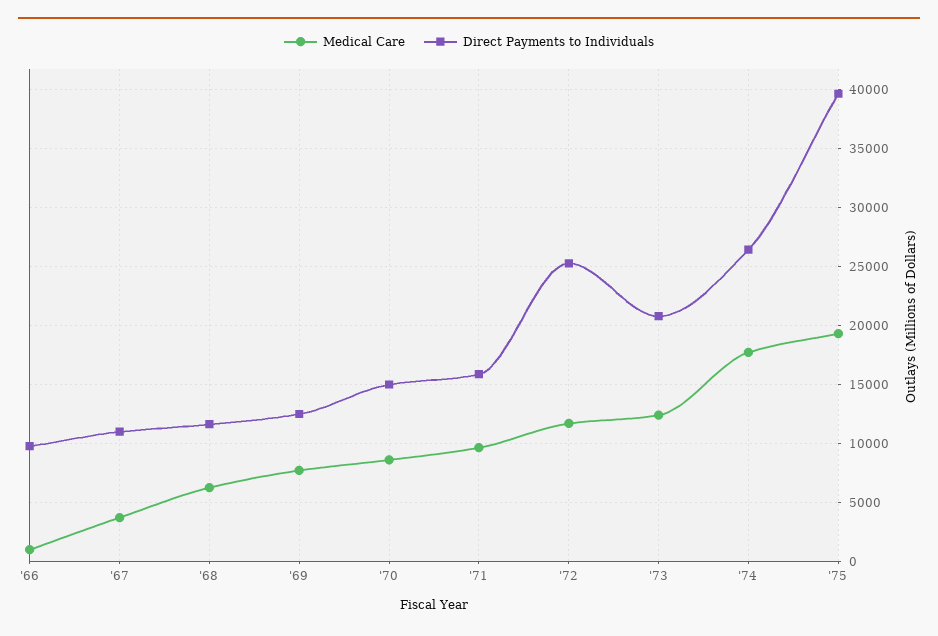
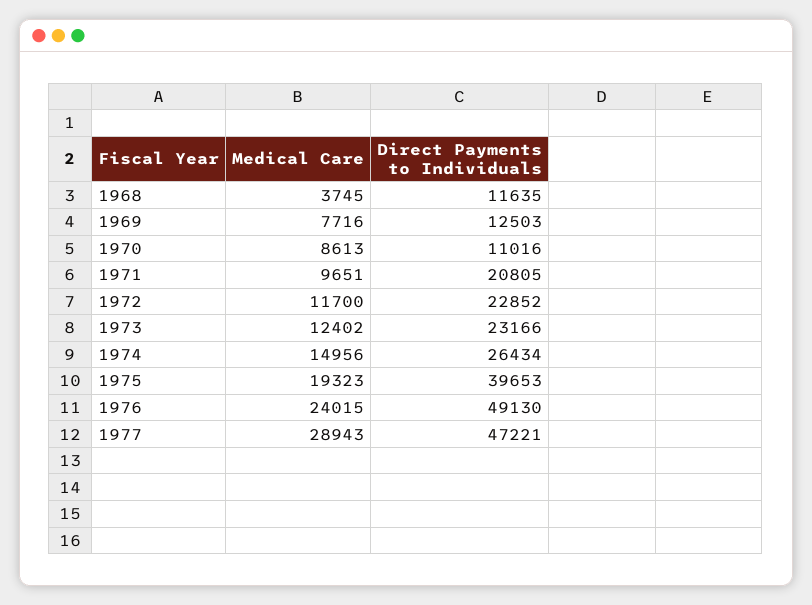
Medical Care, '66: 1000 -> none
Direct Payments to Individuals, '66: 10000 -> none
Medical Care, '67: 4000 -> none
Direct Payments to Individuals, '67: 11000 -> none
Medical Care, '68: 6000 -> 3745
Direct Payments to Individuals, '70: 15000 -> 11016
Direct Payments to Individuals, '71: 16000 -> 20805
Direct Payments to Individuals, '72: 25000 -> 22852
Direct Payments to Individuals, '73: 21000 -> 23166
Medical Care, '74: 18000 -> 14956
Medical Care, 1976: none -> 24015
Direct Payments to Individuals, 1976: none -> 49130
Medical Care, 1977: none -> 28943
Direct Payments to Individuals, 1977: none -> 47221

